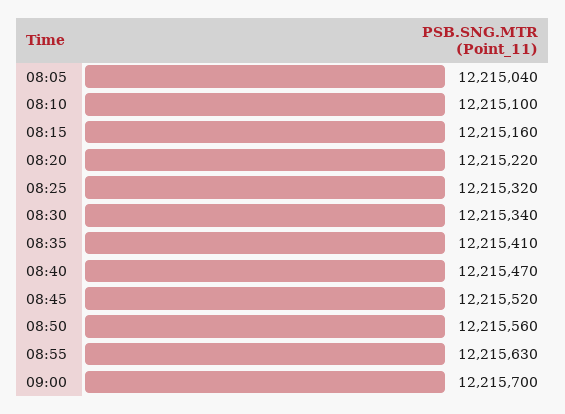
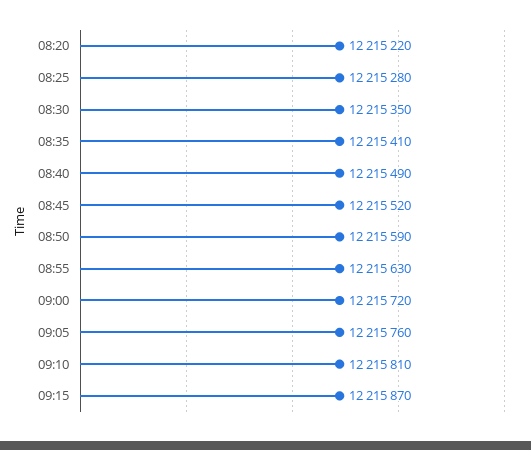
08:05: 12215040 -> none
08:10: 12215100 -> none
08:15: 12215160 -> none
08:25: 12215320 -> 12215280
08:30: 12215340 -> 12215350
08:40: 12215470 -> 12215490
08:50: 12215560 -> 12215590
09:00: 12215700 -> 12215720
09:05: none -> 12215760
09:10: none -> 12215810
09:15: none -> 12215870

